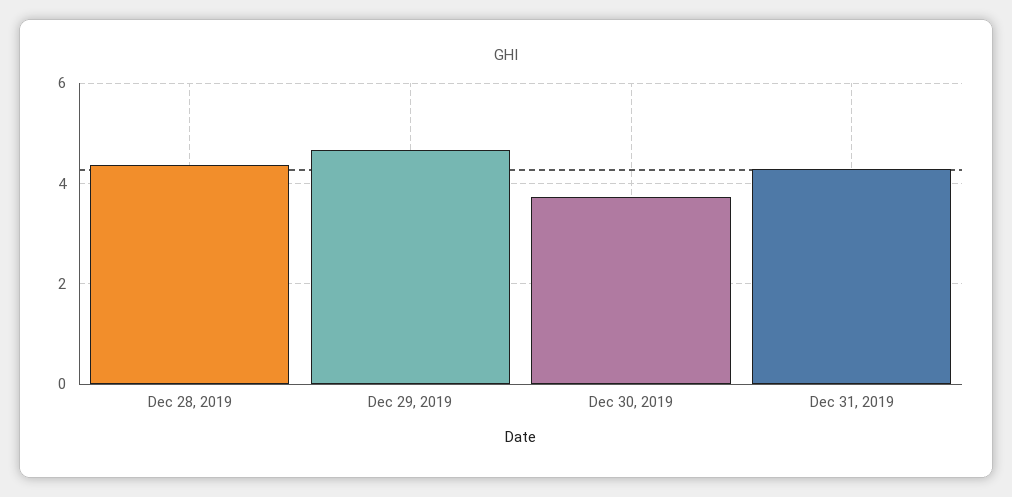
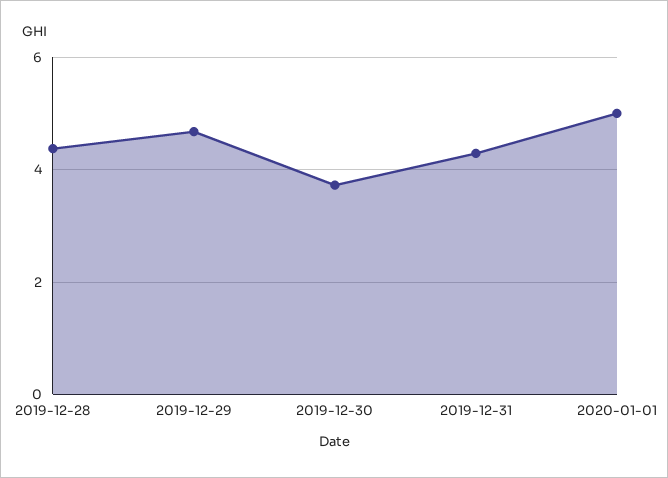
2020-01-01: none -> 5

